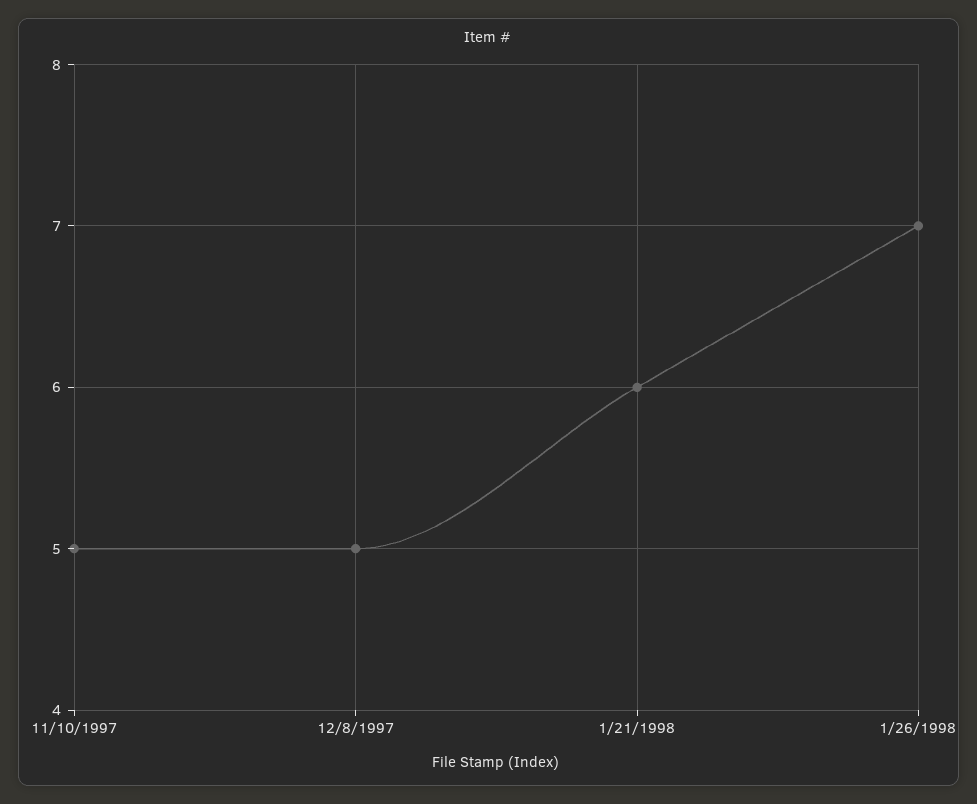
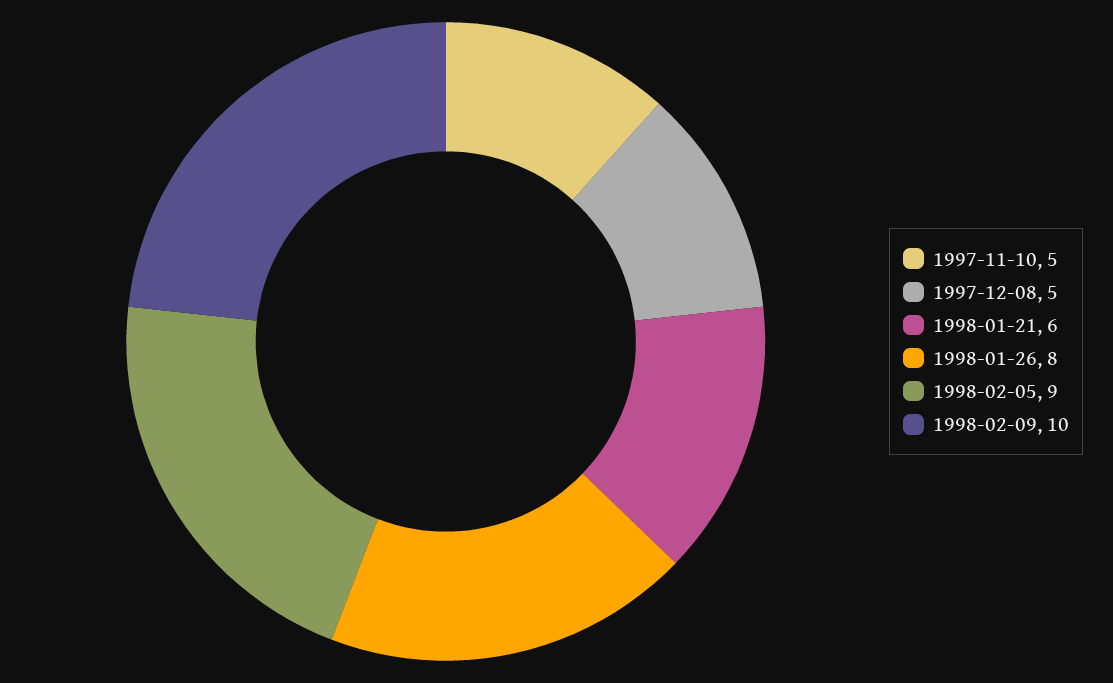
1/26/1998: 7 -> 8
1998-02-05: none -> 9
1998-02-09: none -> 10

